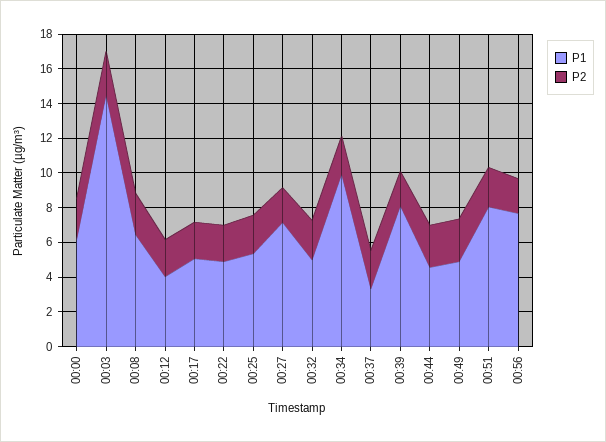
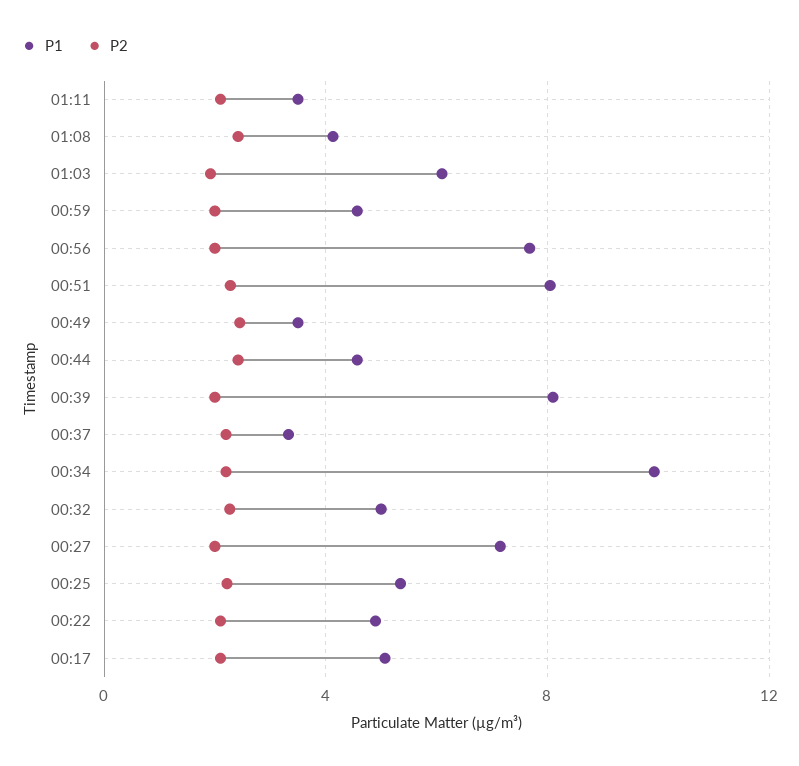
P1, 00:00: 6 -> none
P2, 00:00: 2.5 -> none
P1, 00:03: 14.5 -> none
P2, 00:03: 2.5 -> none
P1, 00:08: 6.5 -> none
P2, 00:08: 2.5 -> none
P1, 00:12: 4 -> none
P2, 00:12: 2 -> none
P1, 00:49: 5 -> 3.5
P1, 01:11: none -> 3.5
P2, 01:11: none -> 2
P1, 01:08: none -> 4
P2, 01:08: none -> 2.5
P1, 01:03: none -> 6
P2, 01:03: none -> 2
P1, 00:59: none -> 4.5
P2, 00:59: none -> 2

